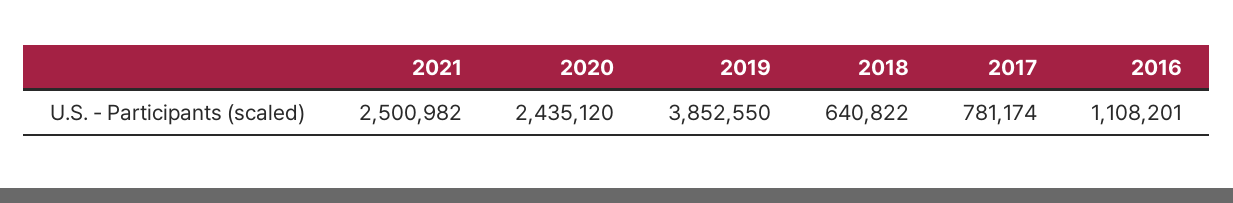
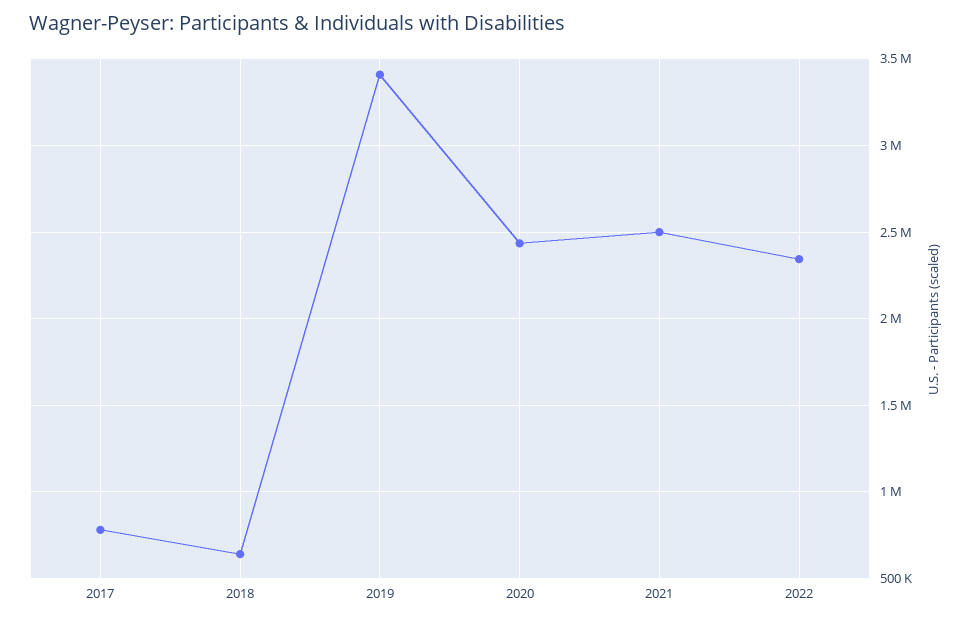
2019: 3852550 -> 3400000
2016: 1108201 -> none
2022: none -> 2350000

